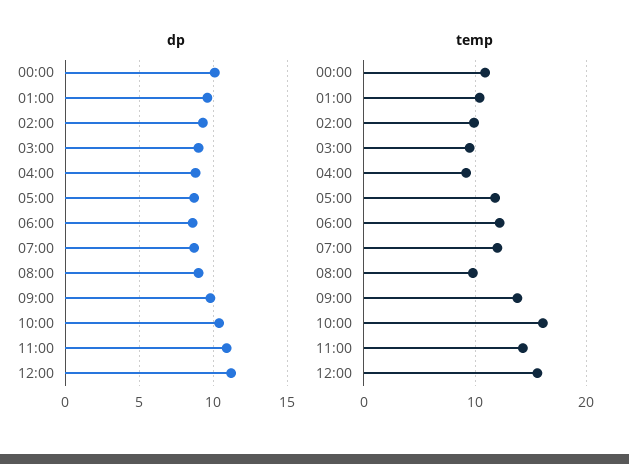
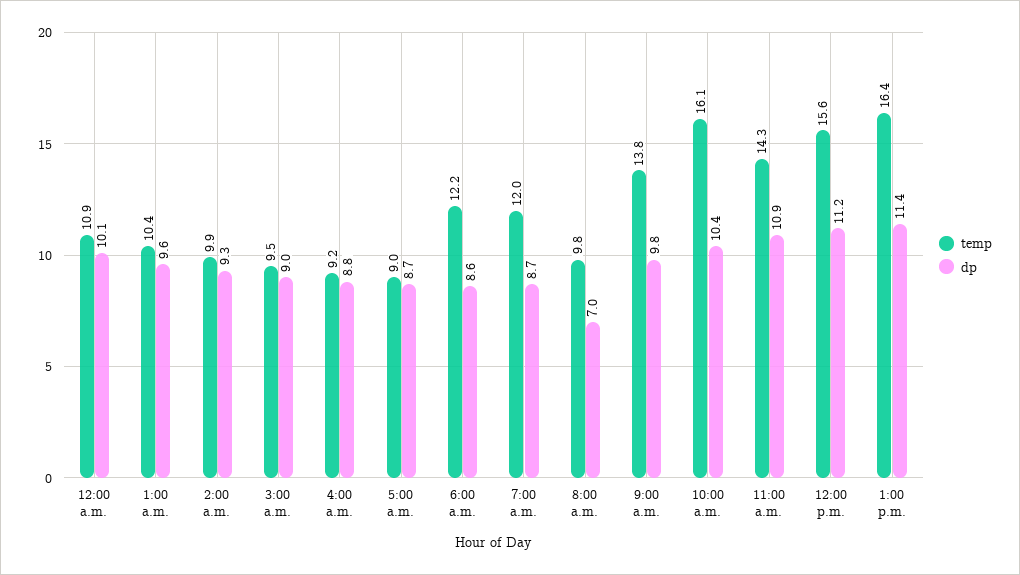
dp, 08:00: 9 -> 7
temp, 05:00: 12 -> 9
temp, 1:00 p.m.: none -> 16.4
dp, 1:00 p.m.: none -> 11.4

